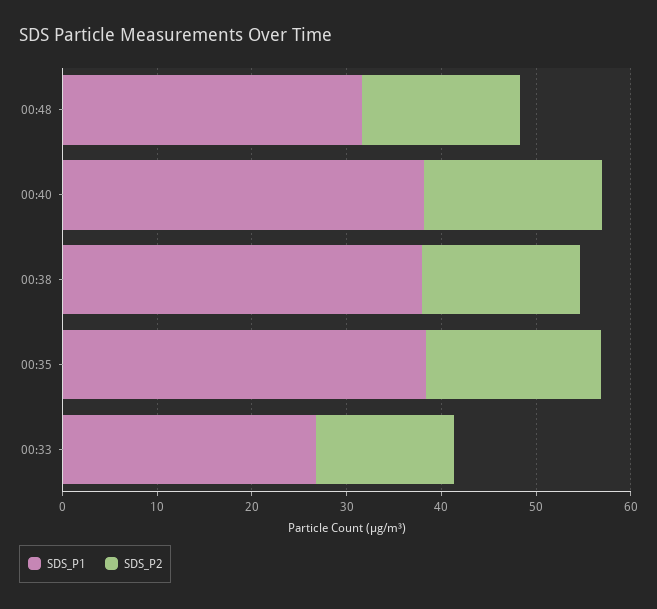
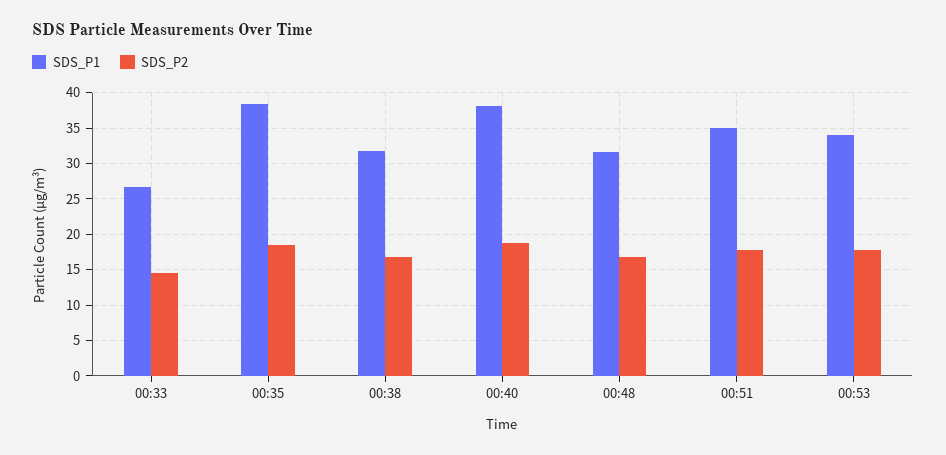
SDS_P1, 00:38: 38 -> 32
SDS_P1, 00:51: none -> 35
SDS_P2, 00:51: none -> 18
SDS_P1, 00:53: none -> 34
SDS_P2, 00:53: none -> 18

